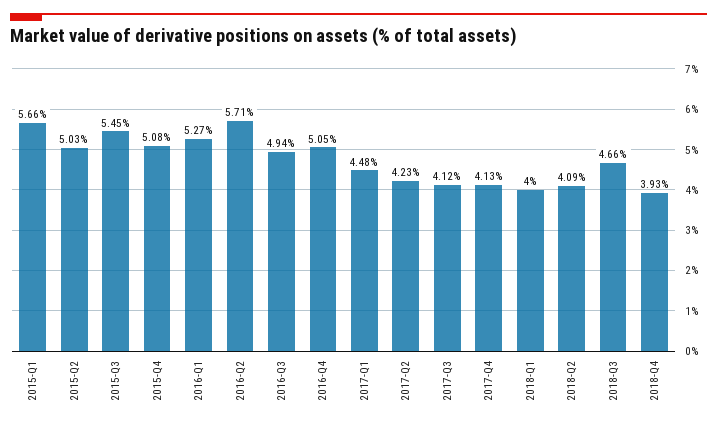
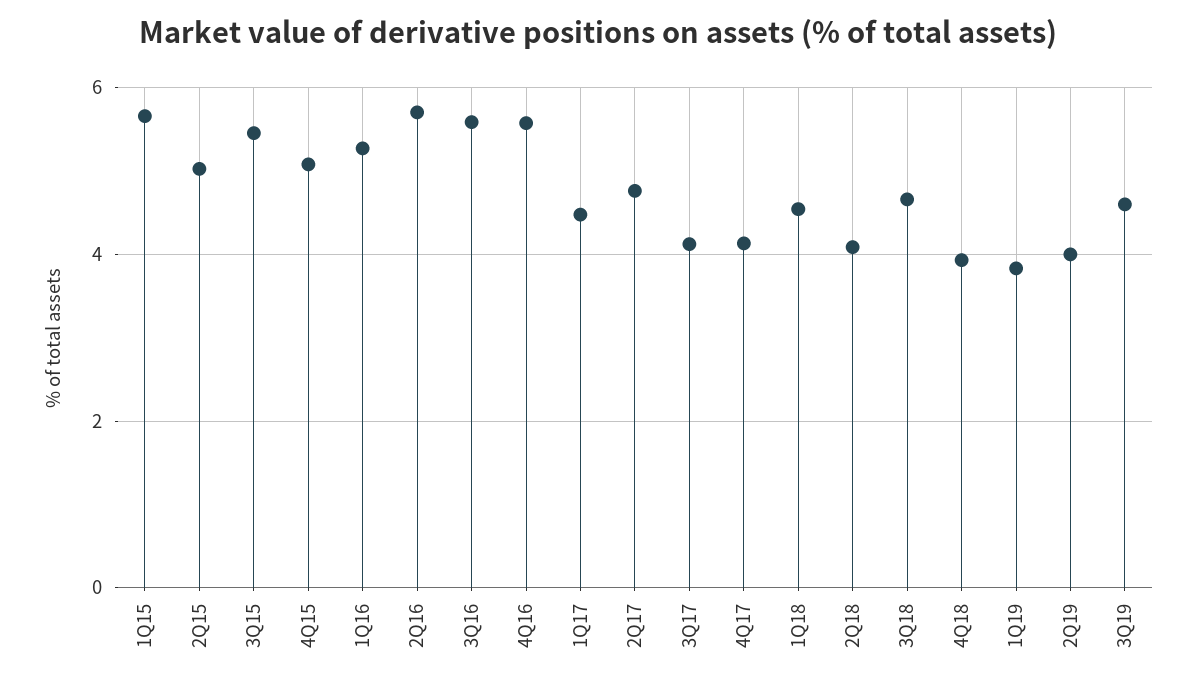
2016-Q3: 4.94 -> 5.6
2016-Q4: 5.05 -> 5.6
2017-Q2: 4.23 -> 4.8
2018-Q1: 4 -> 4.6
1Q19: none -> 3.8
2Q19: none -> 4
3Q19: none -> 4.6

